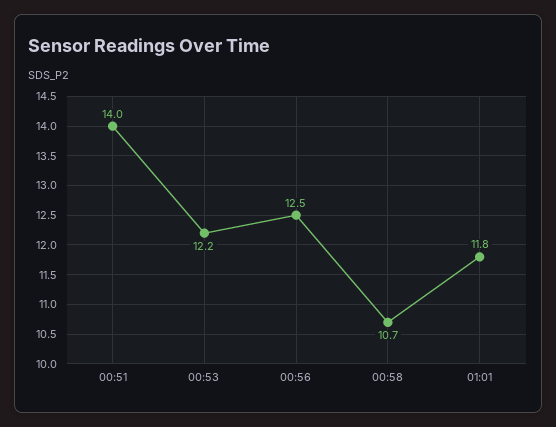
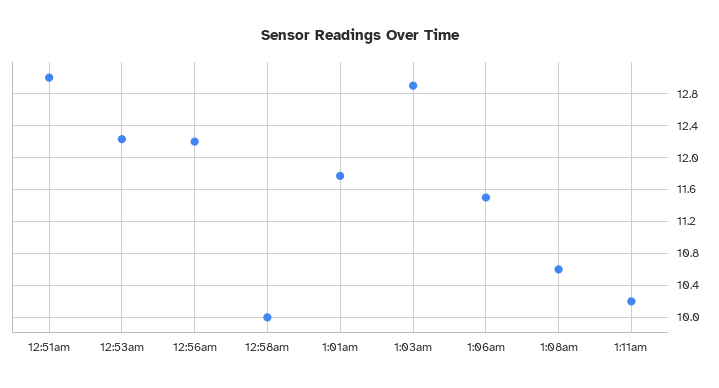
00:51: 14 -> 13
00:56: 12.5 -> 12.2
00:58: 10.7 -> 10
1:03am: none -> 12.9
1:06am: none -> 11.5
1:08am: none -> 10.6
1:11am: none -> 10.2

